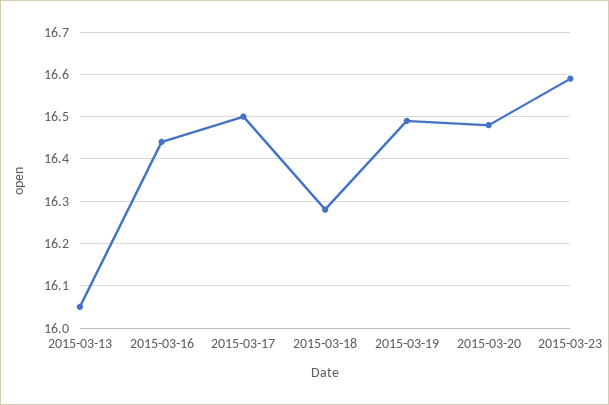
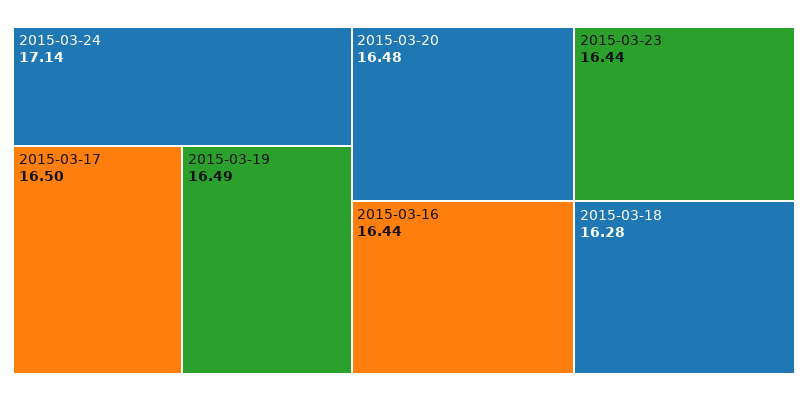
2015-03-13: 16.05 -> none
2015-03-23: 16.6 -> 16.44
2015-03-24: none -> 17.14

